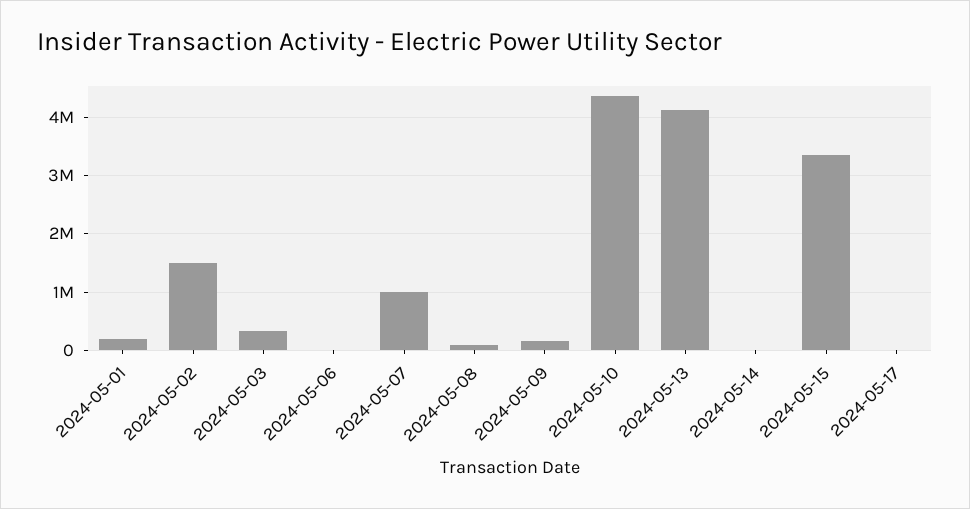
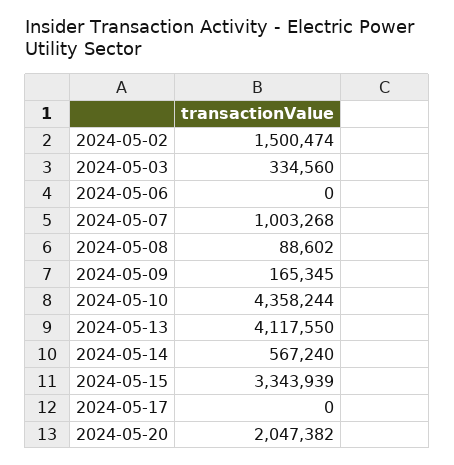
2024-05-01: 200000 -> none
2024-05-14: 0 -> 567240
2024-05-20: none -> 2047382

